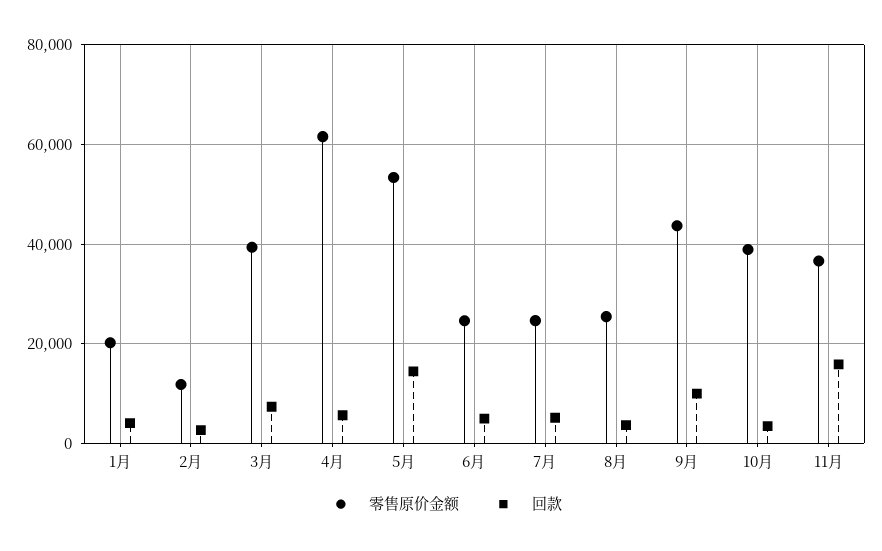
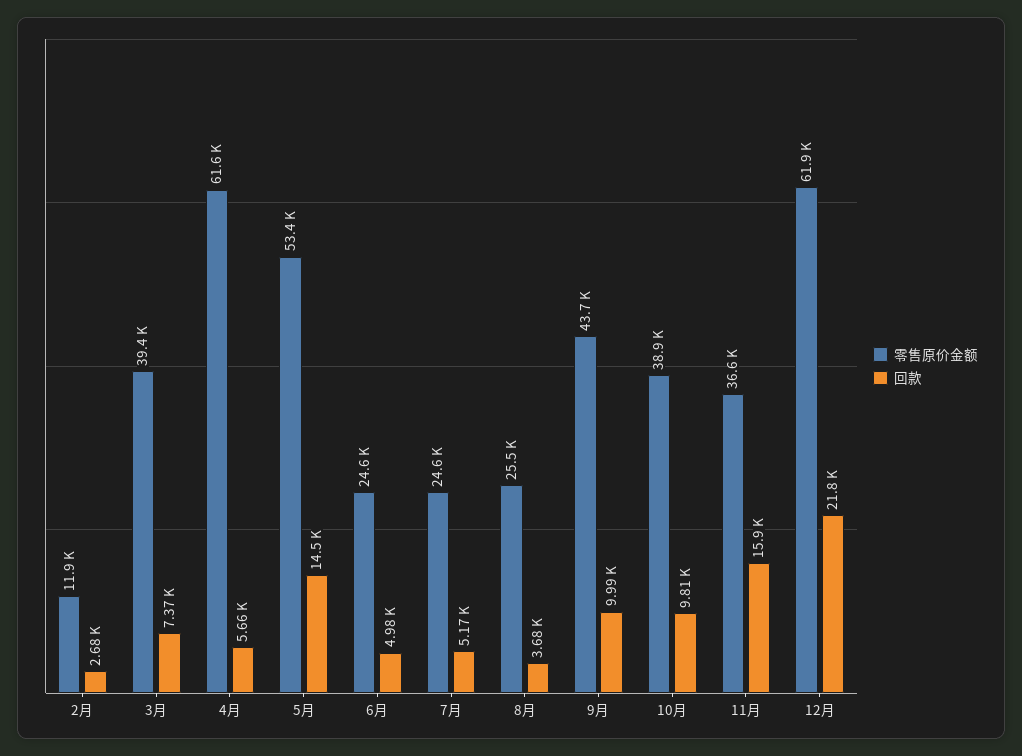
零售原价金额, 1月: 20000 -> none
回款, 1月: 4000 -> none
回款, 10月: 4000 -> 9810
零售原价金额, 12月: none -> 61900
回款, 12月: none -> 21800

